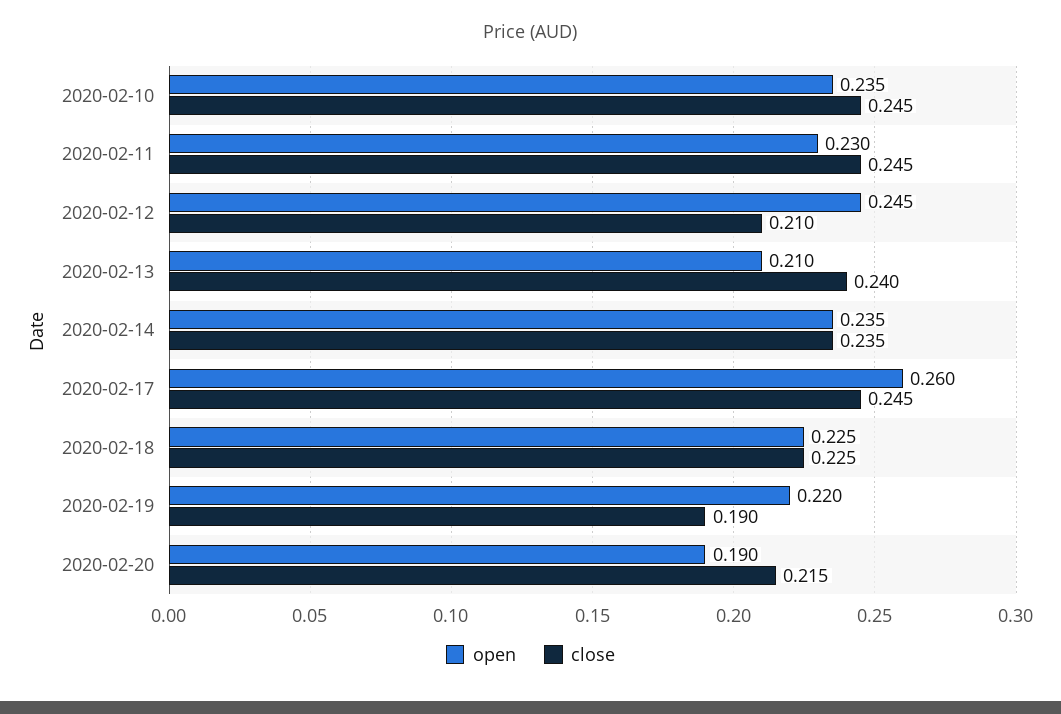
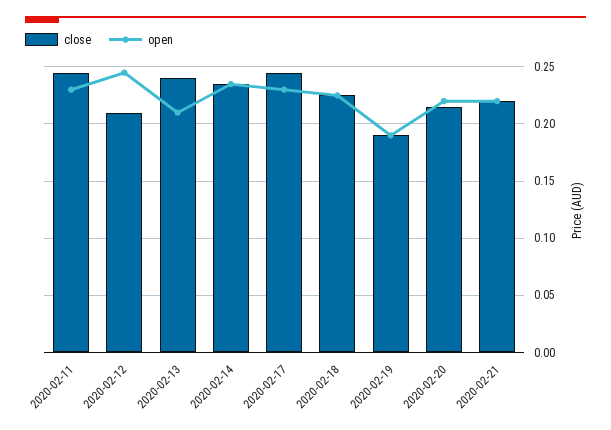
open, 2020-02-10: 0.235 -> none
close, 2020-02-10: 0.245 -> none
open, 2020-02-17: 0.26 -> 0.23
open, 2020-02-19: 0.22 -> 0.19
open, 2020-02-20: 0.19 -> 0.22
close, 2020-02-21: none -> 0.22
open, 2020-02-21: none -> 0.22

